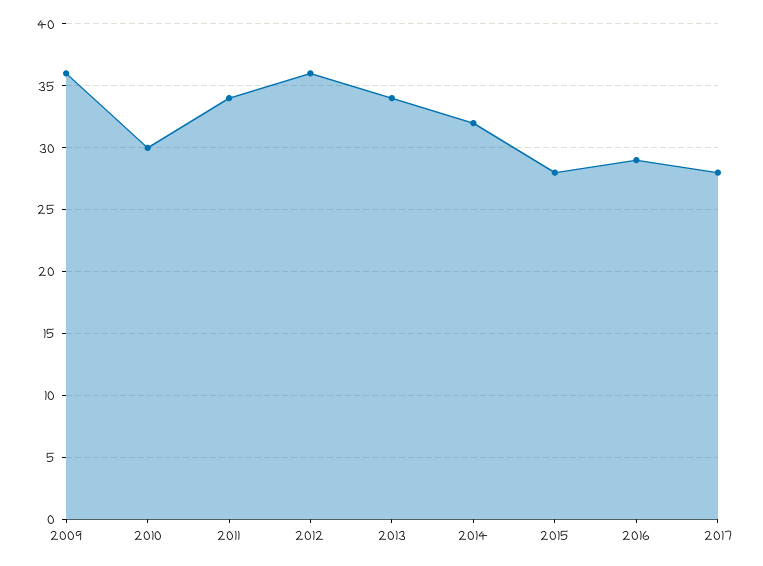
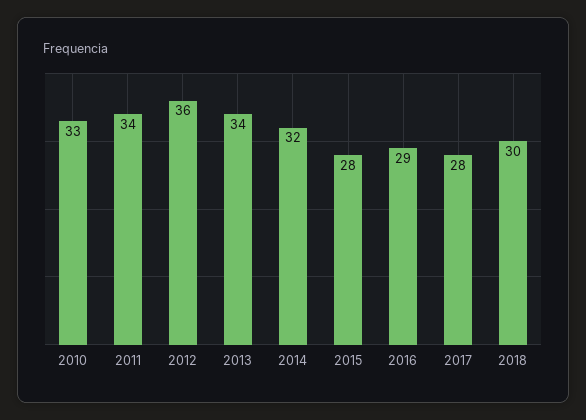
2009: 36 -> none
2010: 30 -> 33
2018: none -> 30

